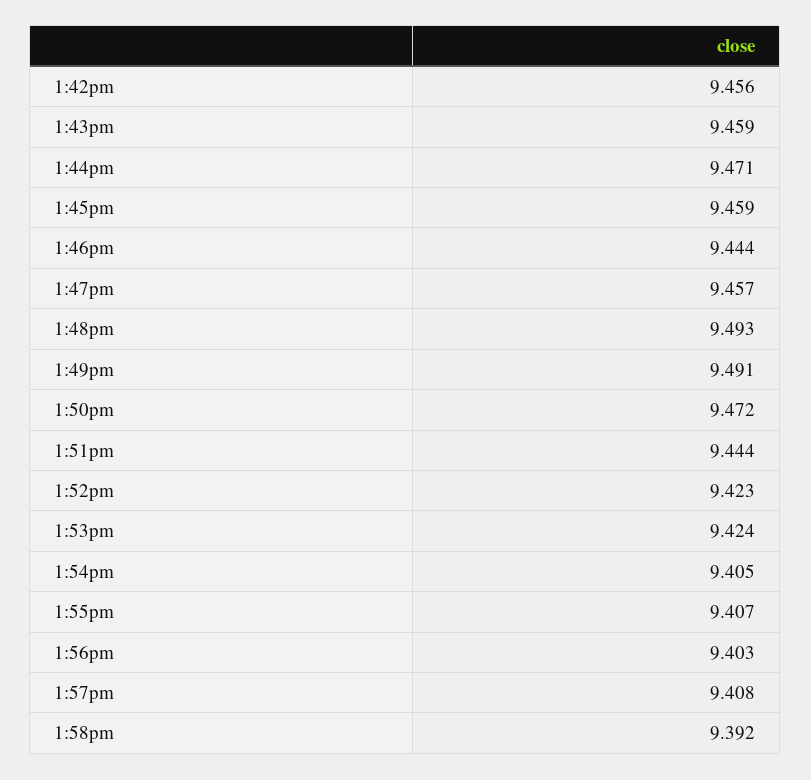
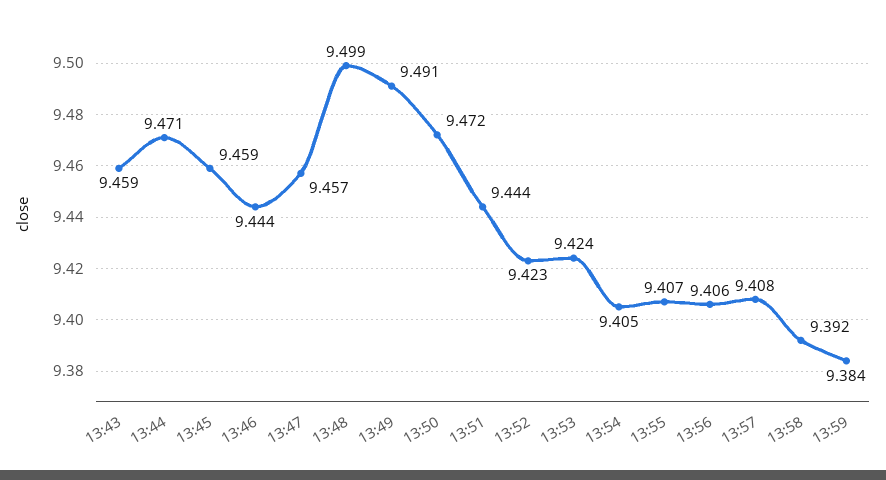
1:42pm: 9.456 -> none
1:48pm: 9.493 -> 9.499
1:56pm: 9.403 -> 9.406
13:59: none -> 9.384

